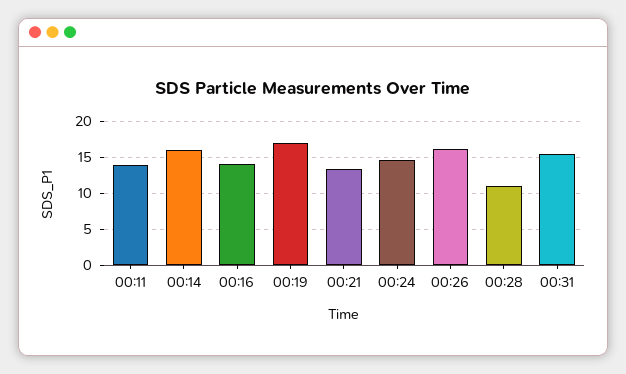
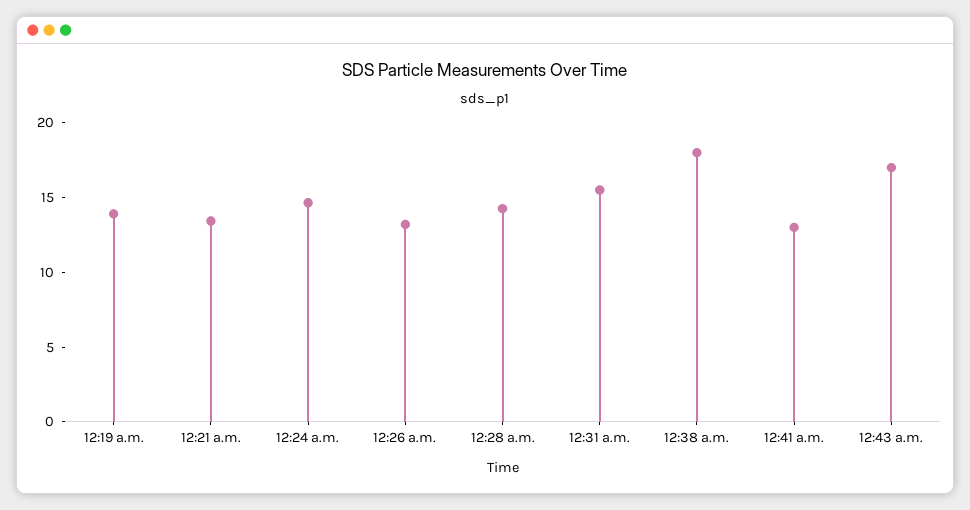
00:11: 14 -> none
00:14: 16 -> none
00:16: 14 -> none
00:19: 17 -> 14
00:26: 16 -> 13
00:28: 11 -> 14
12:38 a.m.: none -> 18
12:41 a.m.: none -> 13
12:43 a.m.: none -> 17

